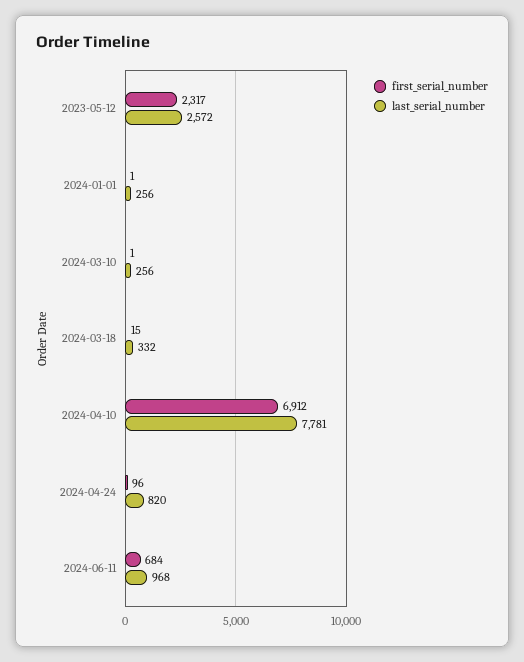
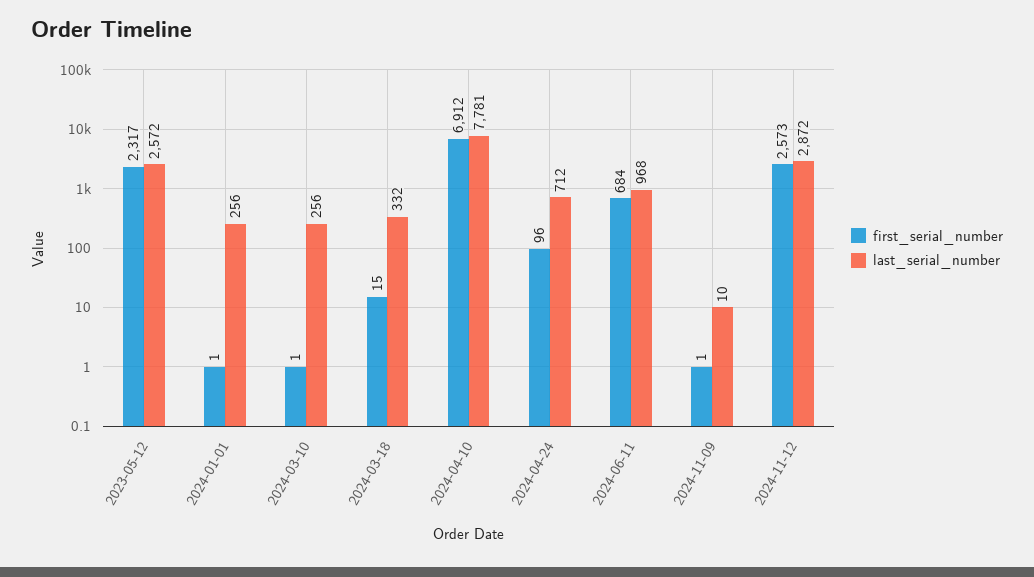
last_serial_number, 2024-04-24: 820 -> 712
first_serial_number, 2024-11-09: none -> 1
last_serial_number, 2024-11-09: none -> 10
first_serial_number, 2024-11-12: none -> 2573
last_serial_number, 2024-11-12: none -> 2872

